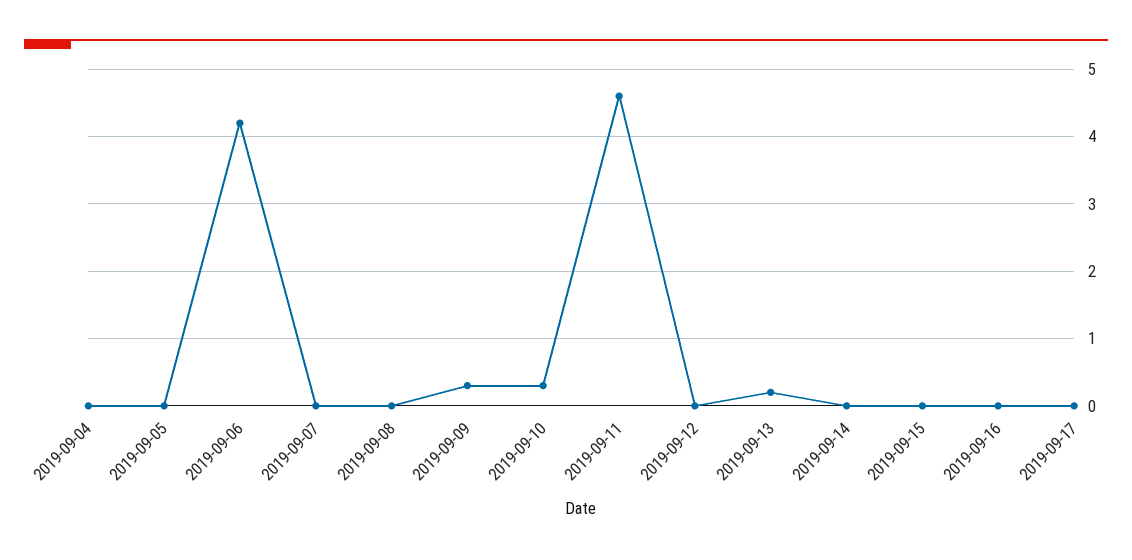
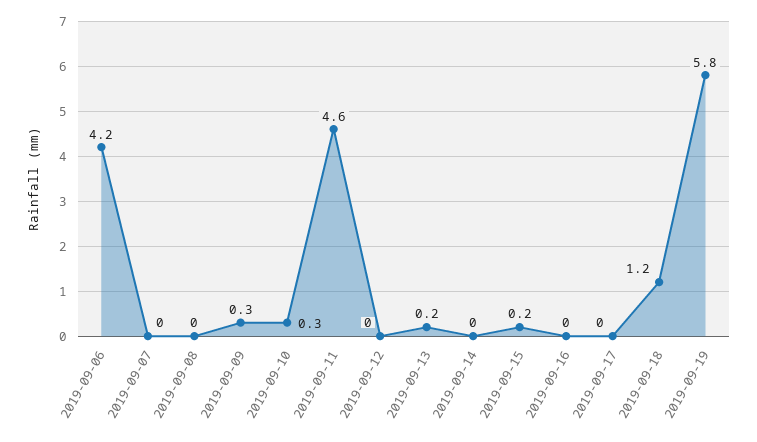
2019-09-04: 0 -> none
2019-09-05: 0 -> none
2019-09-15: 0 -> 0.2
2019-09-18: none -> 1.2
2019-09-19: none -> 5.8

